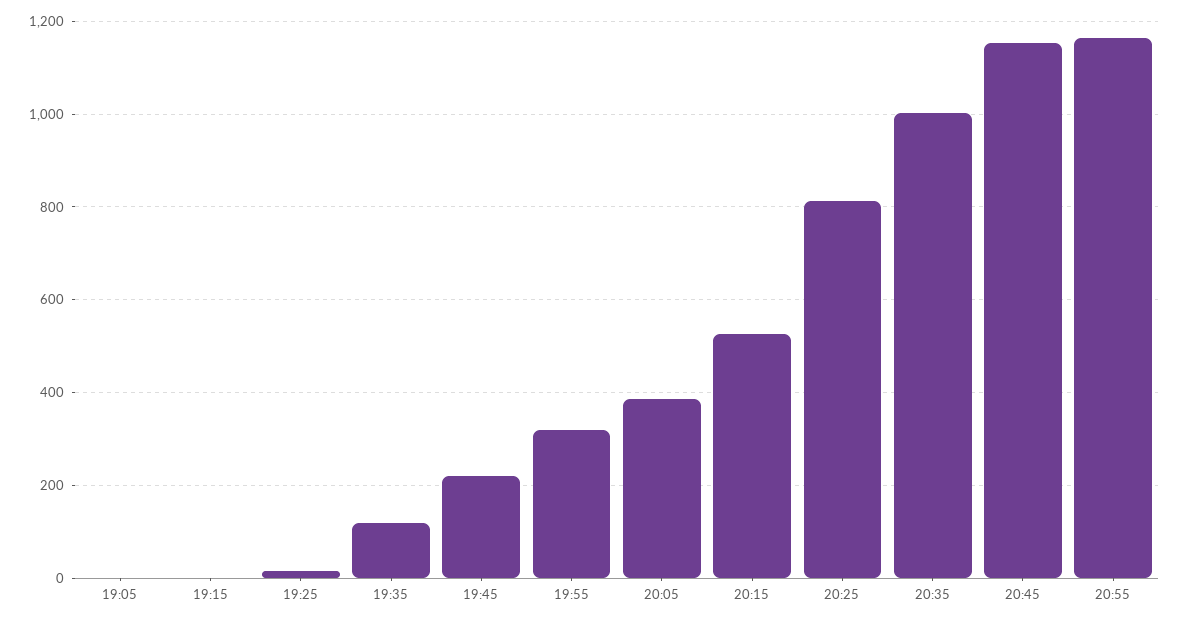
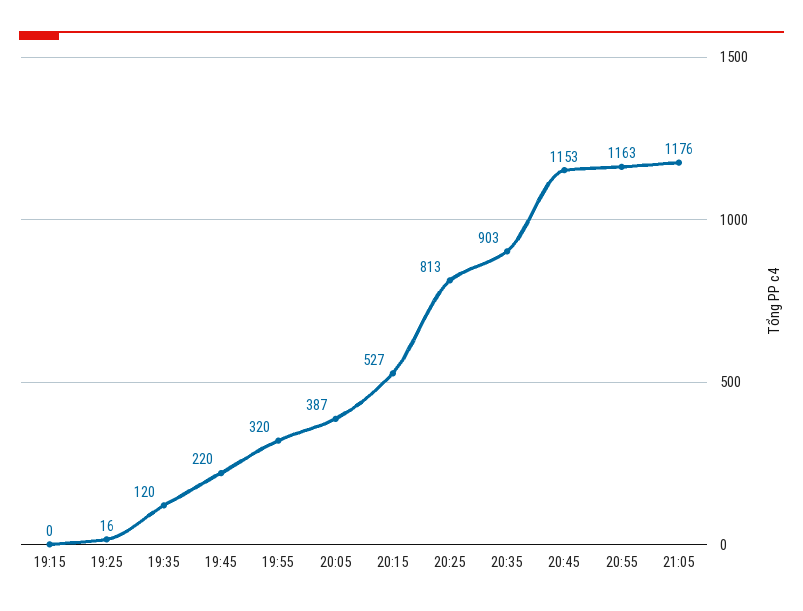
19:05: 0 -> none
20:35: 1000 -> 903
21:05: none -> 1176

